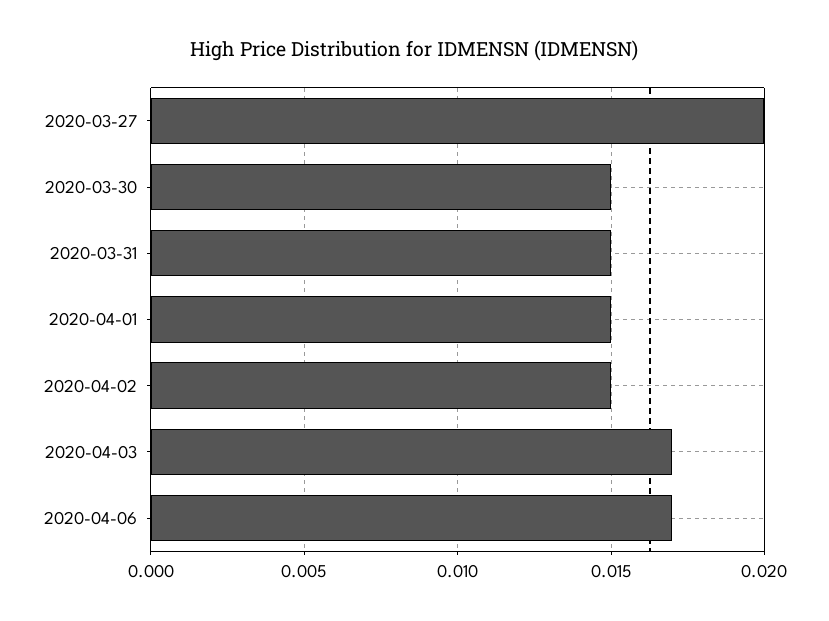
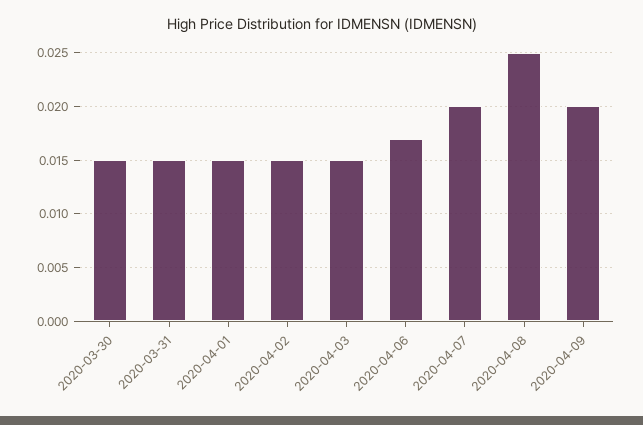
2020-03-27: 0.02 -> none
2020-04-03: 0.017 -> 0.015
2020-04-07: none -> 0.02
2020-04-08: none -> 0.025
2020-04-09: none -> 0.02

